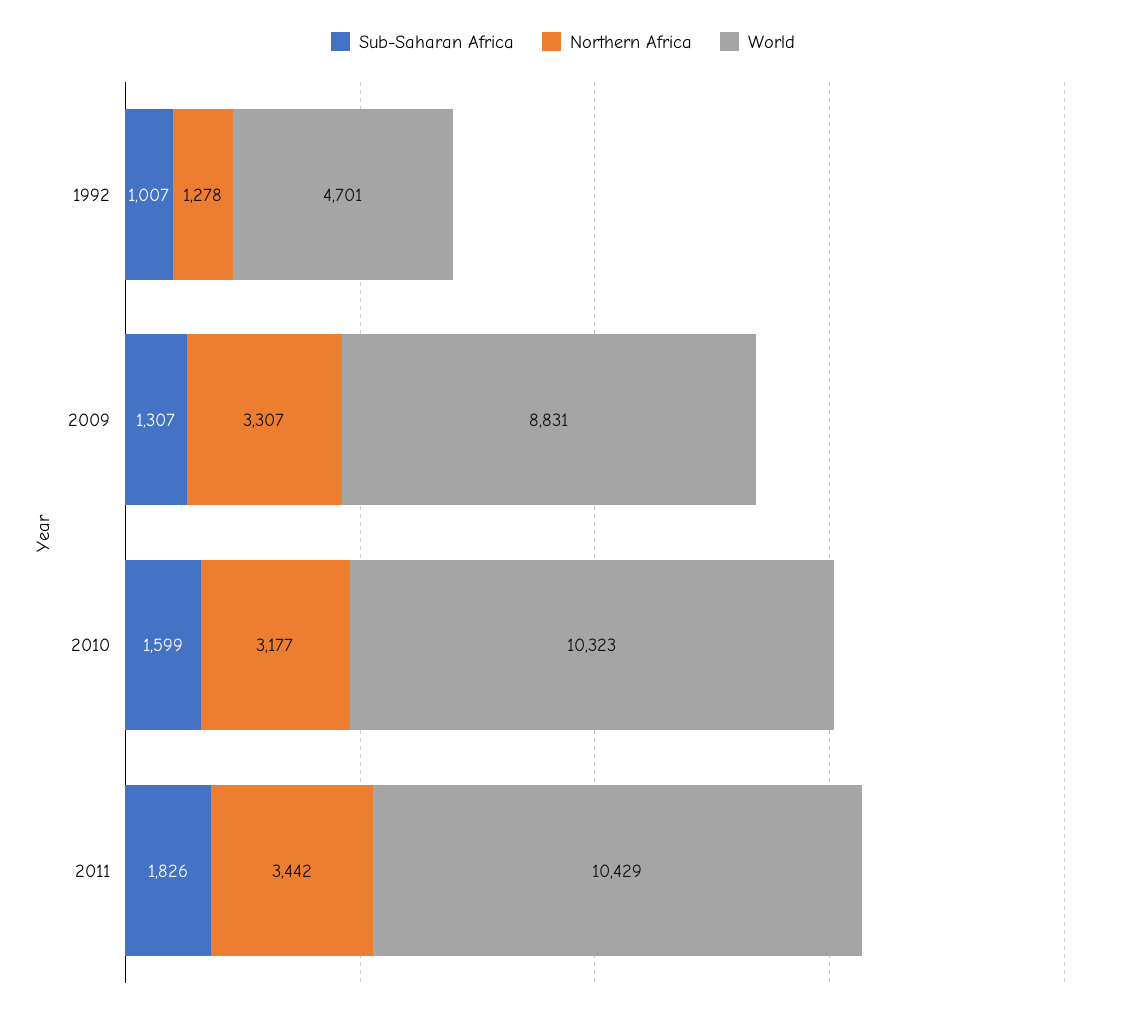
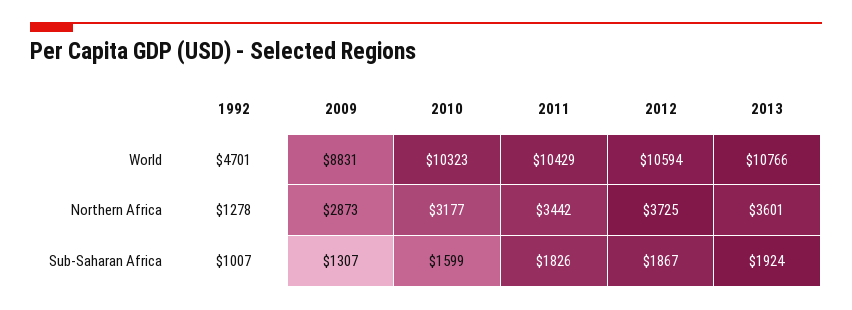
Northern Africa, 2009: 3307 -> 2873
World, 2012: none -> 10594
World, 2013: none -> 10766
Northern Africa, 2012: none -> 3725
Northern Africa, 2013: none -> 3601
Sub-Saharan Africa, 2012: none -> 1867
Sub-Saharan Africa, 2013: none -> 1924

